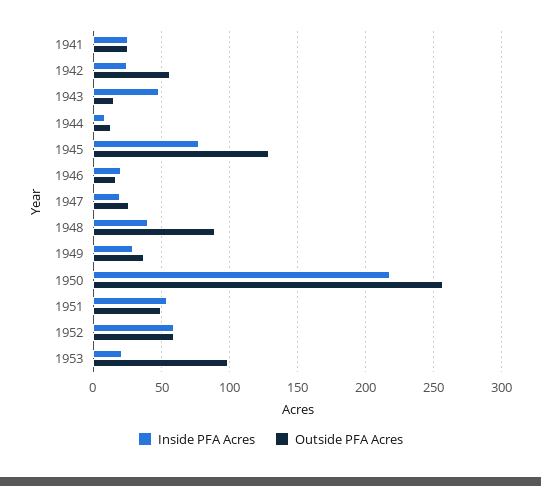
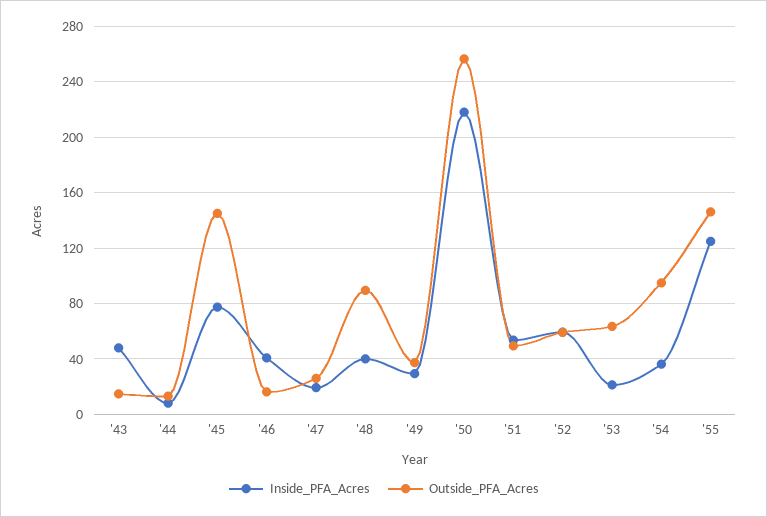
Inside PFA Acres, 1941: 25 -> none
Outside PFA Acres, 1941: 25 -> none
Inside PFA Acres, 1942: 25 -> none
Outside PFA Acres, 1942: 55 -> none
Outside PFA Acres, 1945: 130 -> 145
Inside PFA Acres, 1946: 20 -> 40
Outside PFA Acres, 1953: 100 -> 65
Inside PFA Acres, '54: none -> 35
Outside PFA Acres, '54: none -> 95
Inside PFA Acres, '55: none -> 125
Outside PFA Acres, '55: none -> 145

